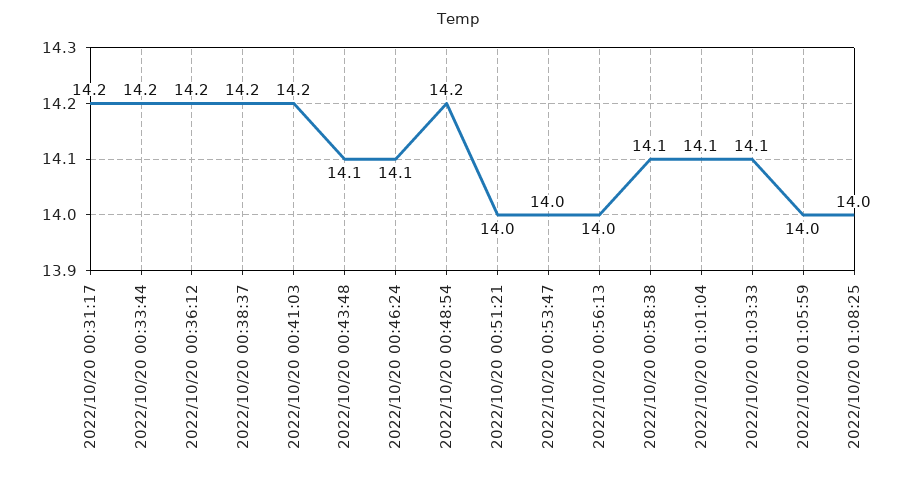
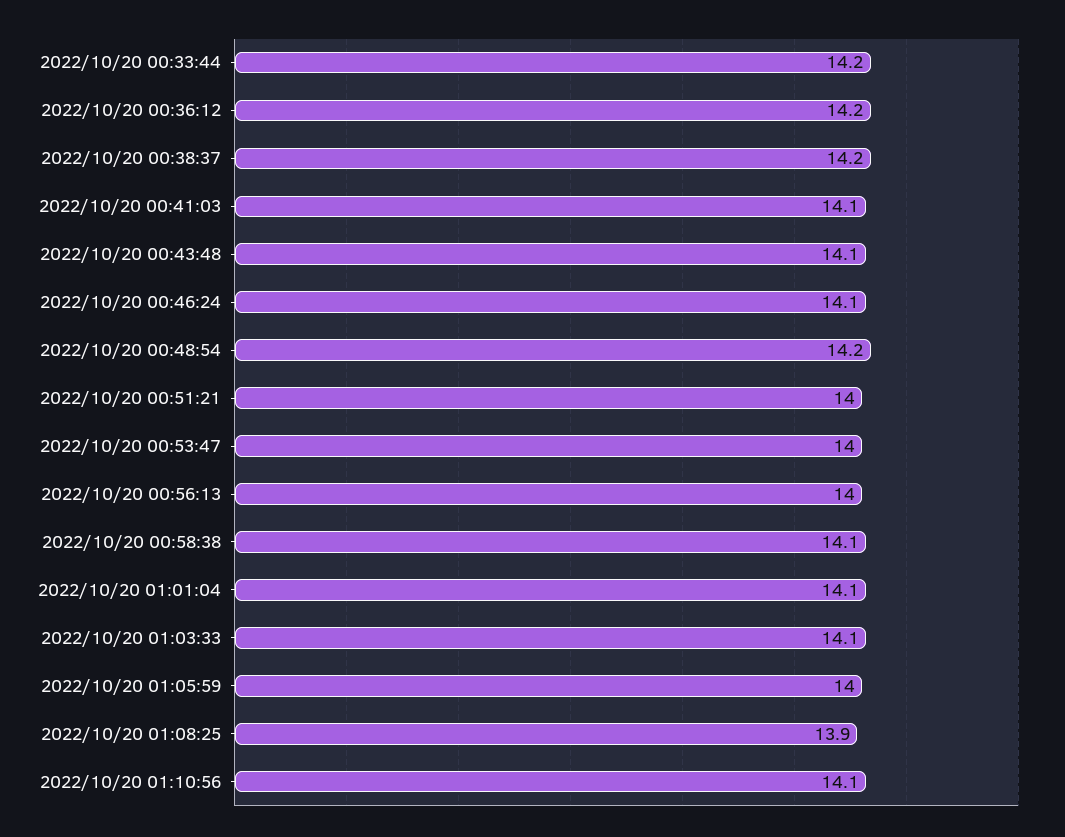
2022/10/20 00:31:17: 14.2 -> none
2022/10/20 00:41:03: 14.2 -> 14.1
2022/10/20 01:08:25: 14 -> 13.9
2022/10/20 01:10:56: none -> 14.1

